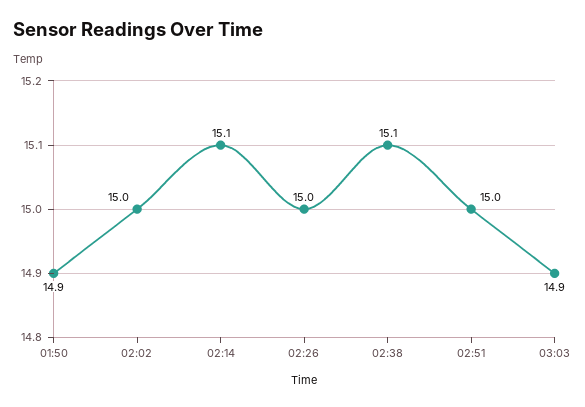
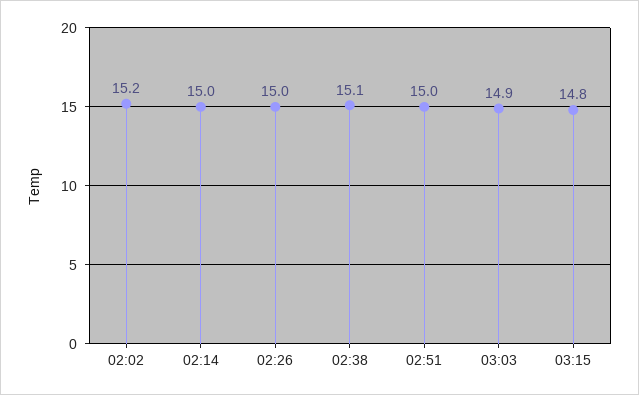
01:50: 14.9 -> none
02:02: 15 -> 15.2
02:14: 15.1 -> 15
03:15: none -> 14.8

